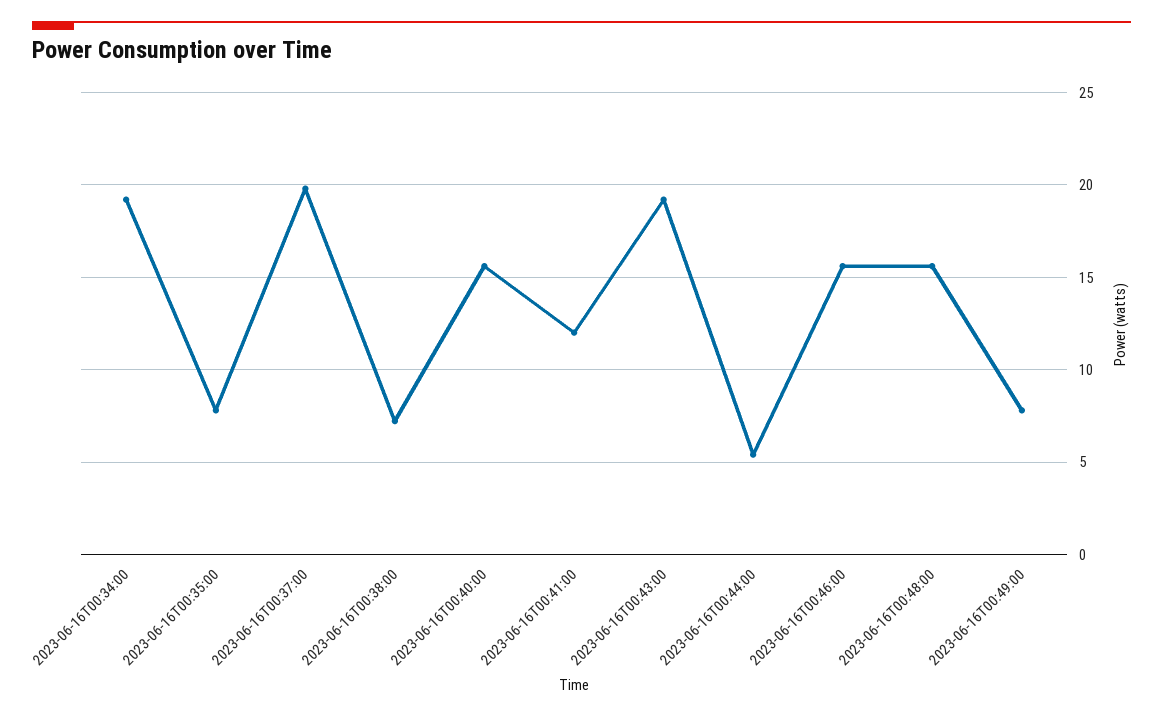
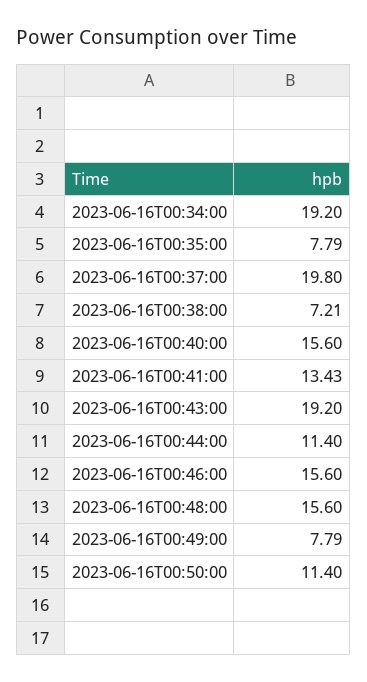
2023-06-16T00:41:00: 12 -> 13.43
2023-06-16T00:44:00: 5.5 -> 11.4
2023-06-16T00:50:00: none -> 11.4

